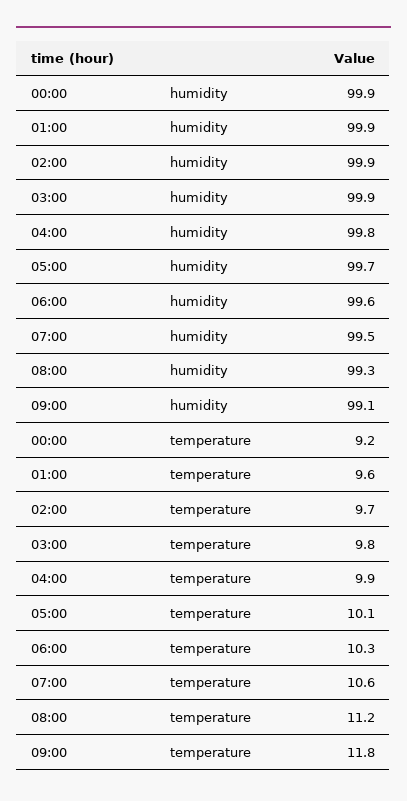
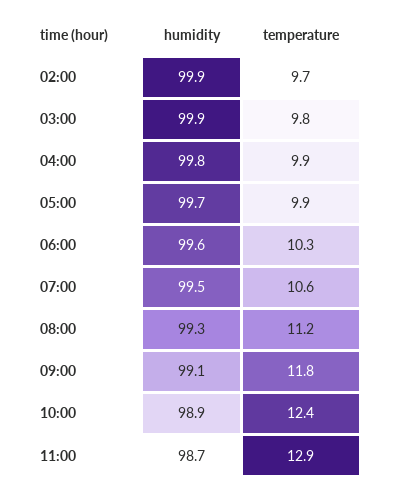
00:00, humidity: 99.9 -> none
01:00, humidity: 99.9 -> none
00:00, temperature: 9.2 -> none
01:00, temperature: 9.6 -> none
05:00, temperature: 10.1 -> 9.9
10:00, humidity: none -> 98.9
10:00, temperature: none -> 12.4
11:00, humidity: none -> 98.7
11:00, temperature: none -> 12.9

